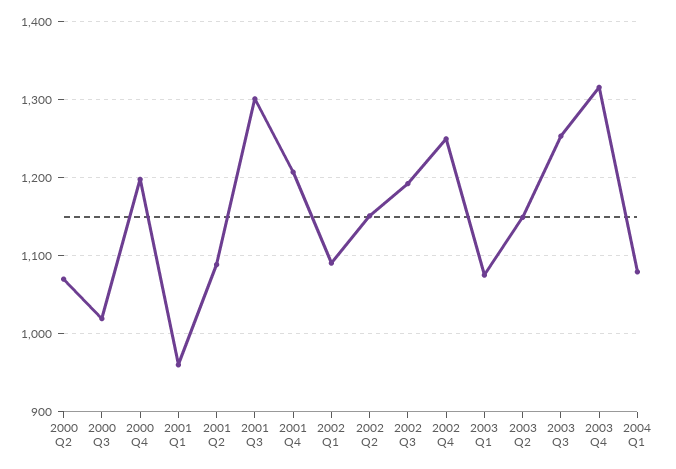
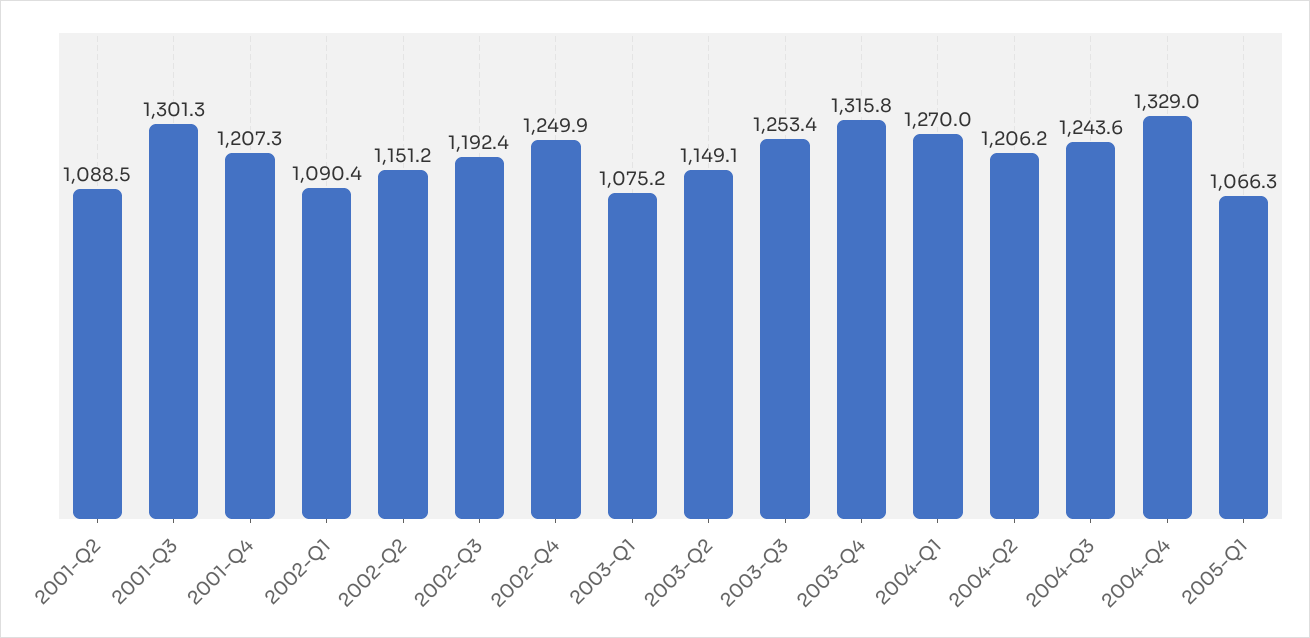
2000 Q2: 1070 -> none
2000 Q3: 1020 -> none
2000 Q4: 1200 -> none
2001 Q1: 960 -> none
2004 Q1: 1080 -> 1270
2004-Q2: none -> 1206.2
2004-Q3: none -> 1243.6
2004-Q4: none -> 1329
2005-Q1: none -> 1066.3

